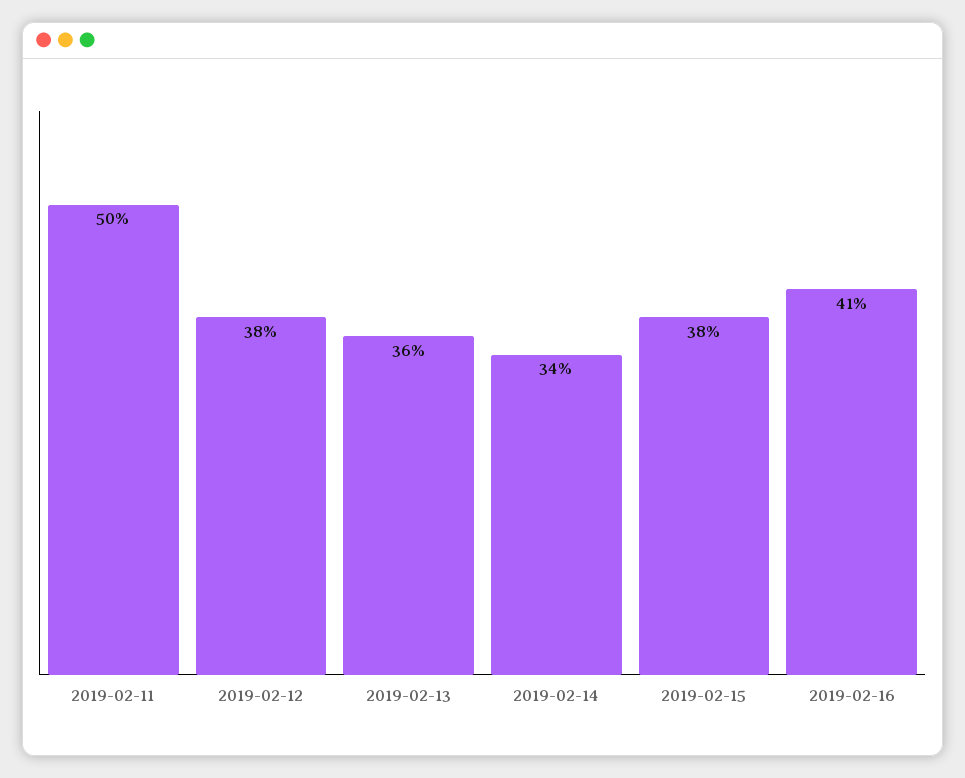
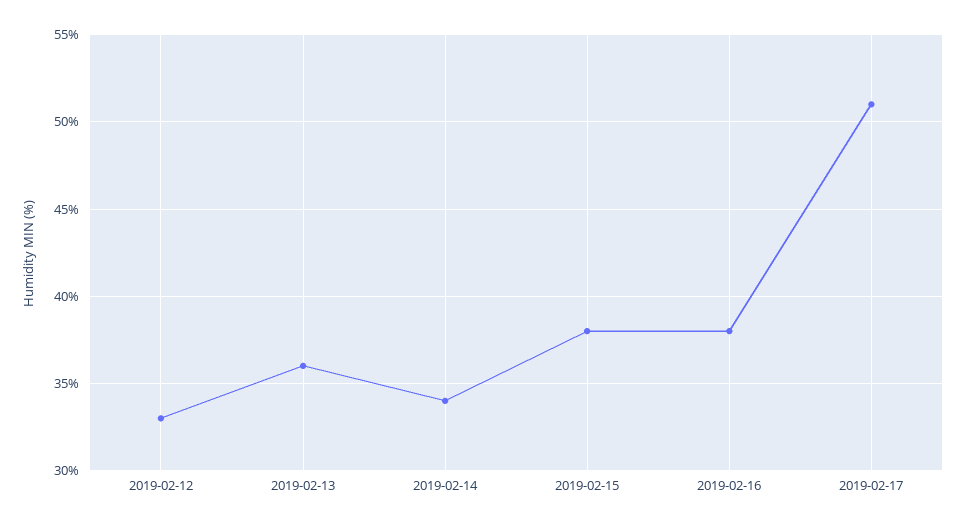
2019-02-11: 50 -> none
2019-02-12: 38 -> 33
2019-02-16: 41 -> 38
2019-02-17: none -> 51

